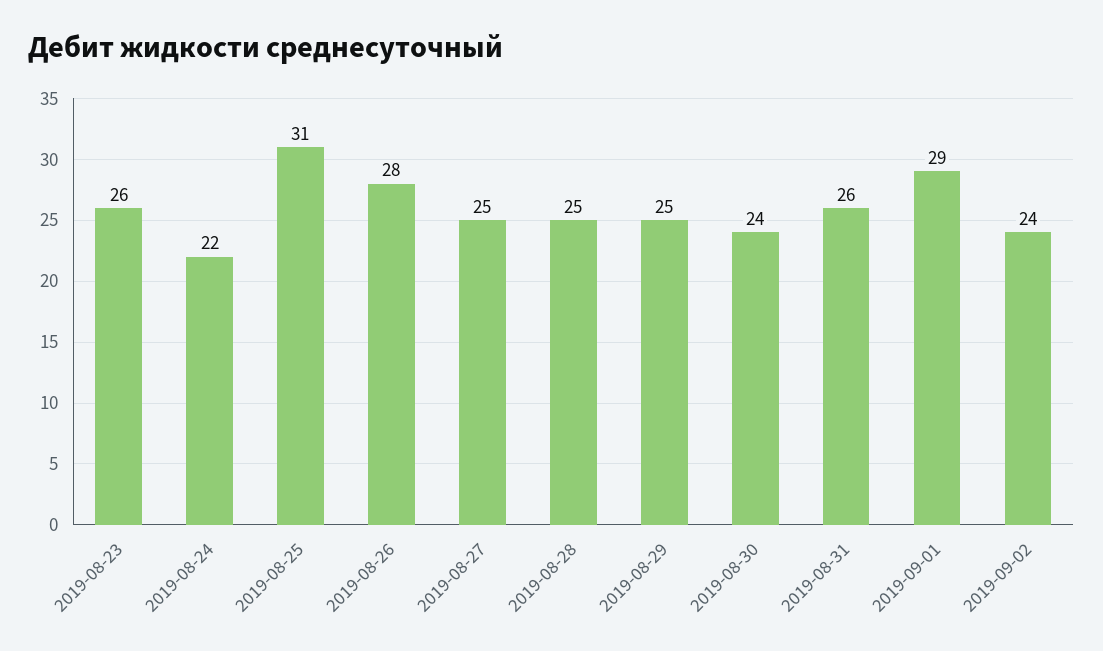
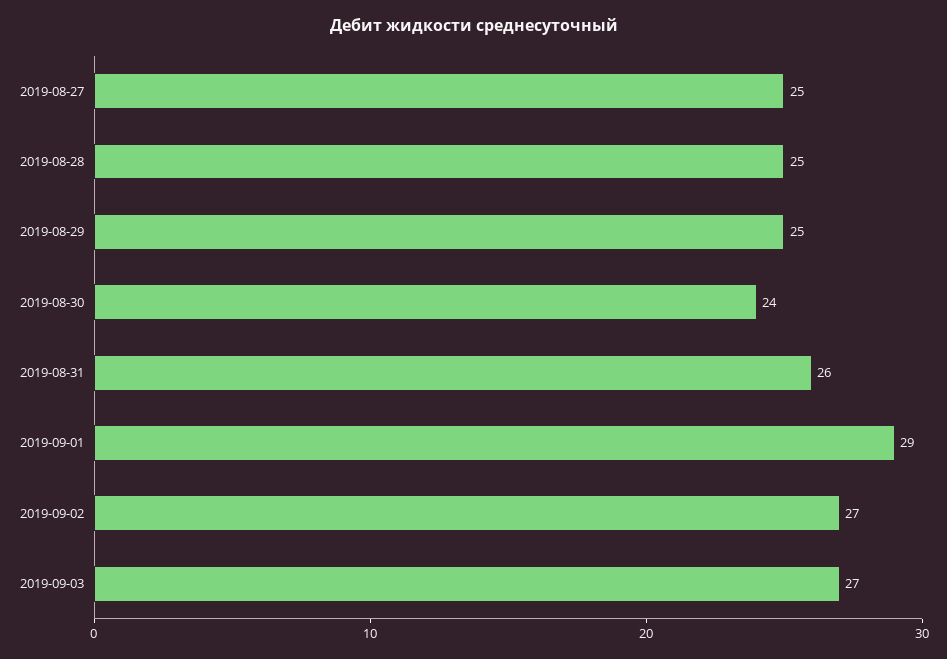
2019-08-23: 26 -> none
2019-08-24: 22 -> none
2019-08-25: 31 -> none
2019-08-26: 28 -> none
2019-09-02: 24 -> 27
2019-09-03: none -> 27

